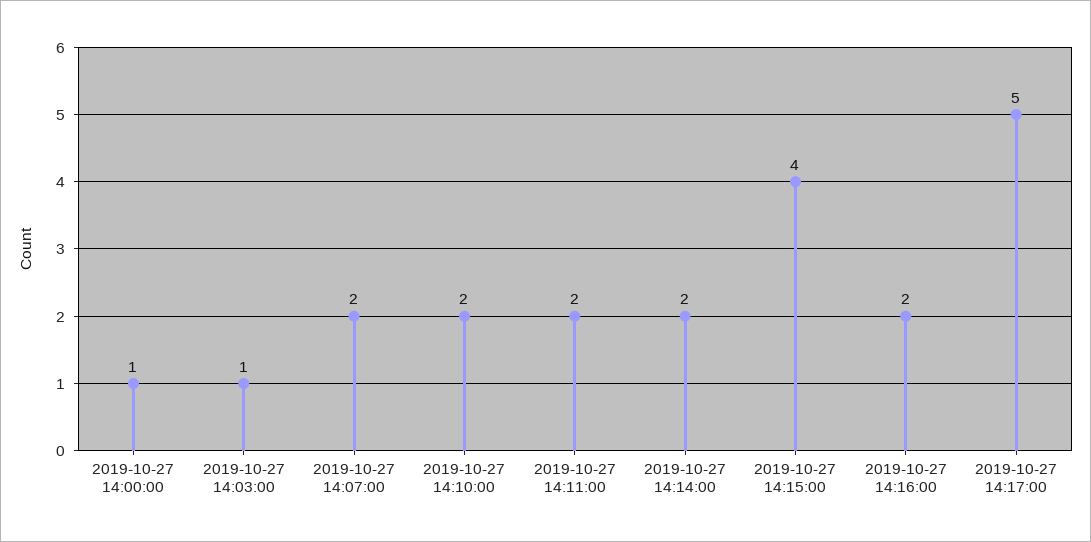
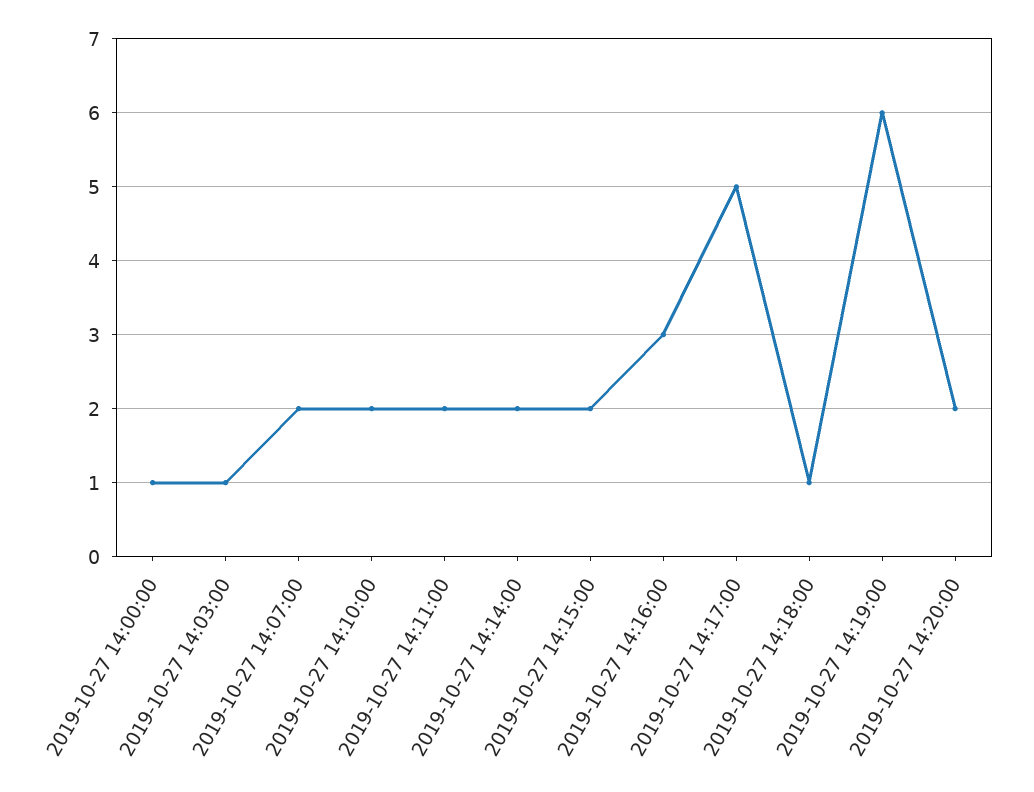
2019-10-27 14:15:00: 4 -> 2
2019-10-27 14:16:00: 2 -> 3
2019-10-27 14:18:00: none -> 1
2019-10-27 14:19:00: none -> 6
2019-10-27 14:20:00: none -> 2

